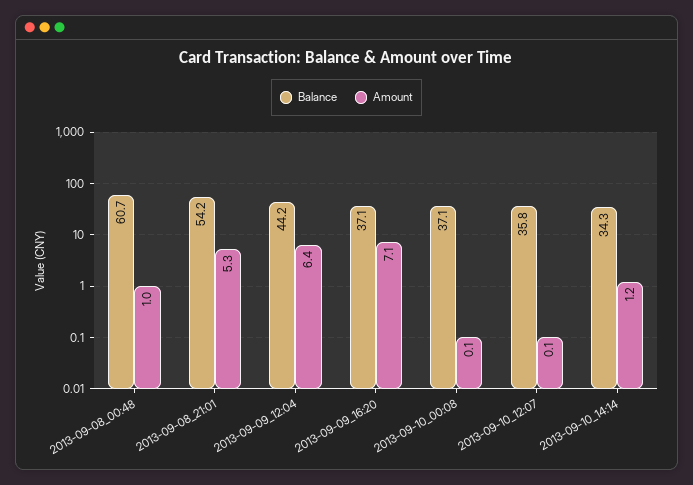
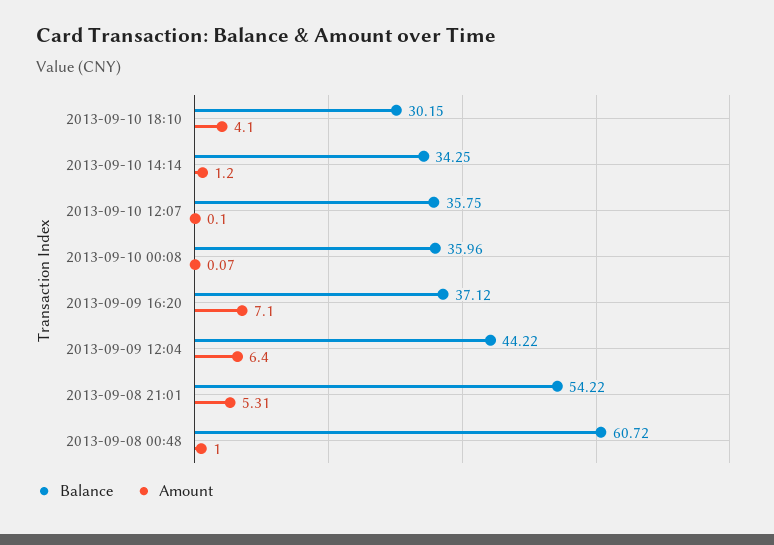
Balance, 2013-09-10_00:08: 37.1 -> 35.96
Balance, 2013-09-10 18:10: none -> 30.15
Amount, 2013-09-10 18:10: none -> 4.1

